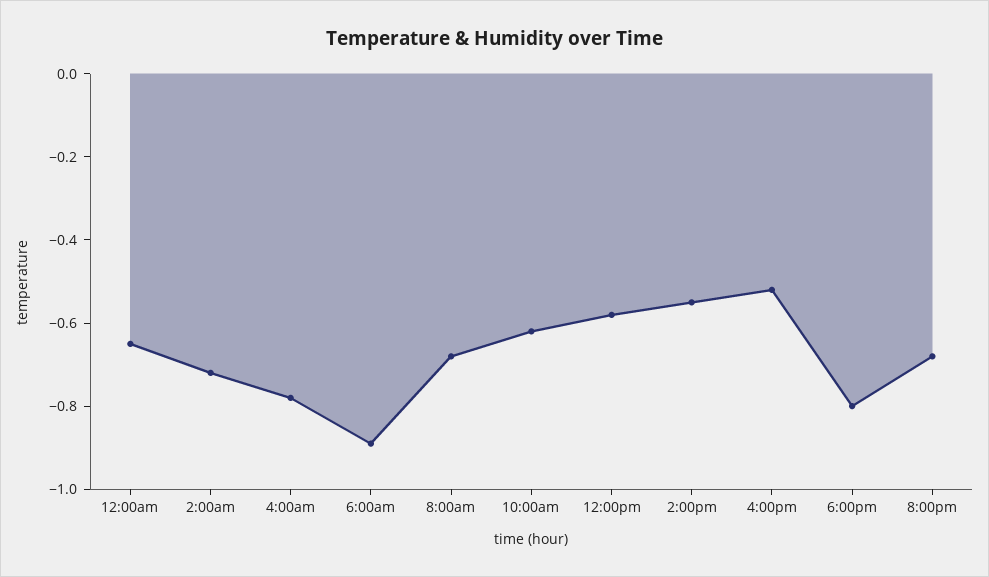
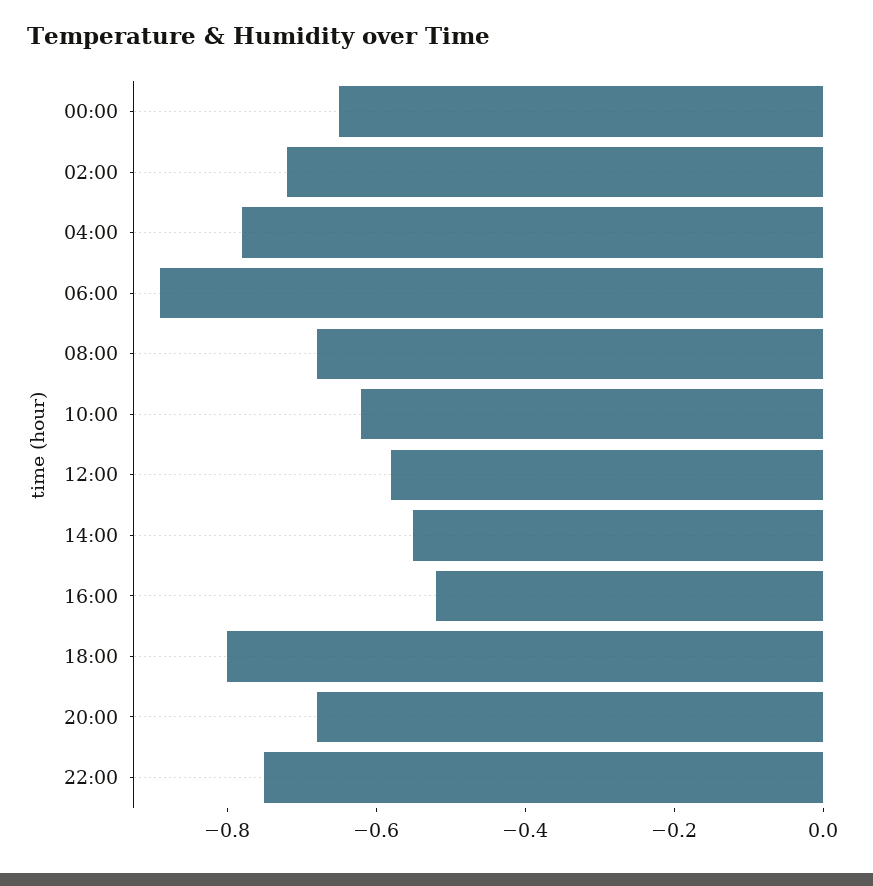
22:00: none -> -0.75

